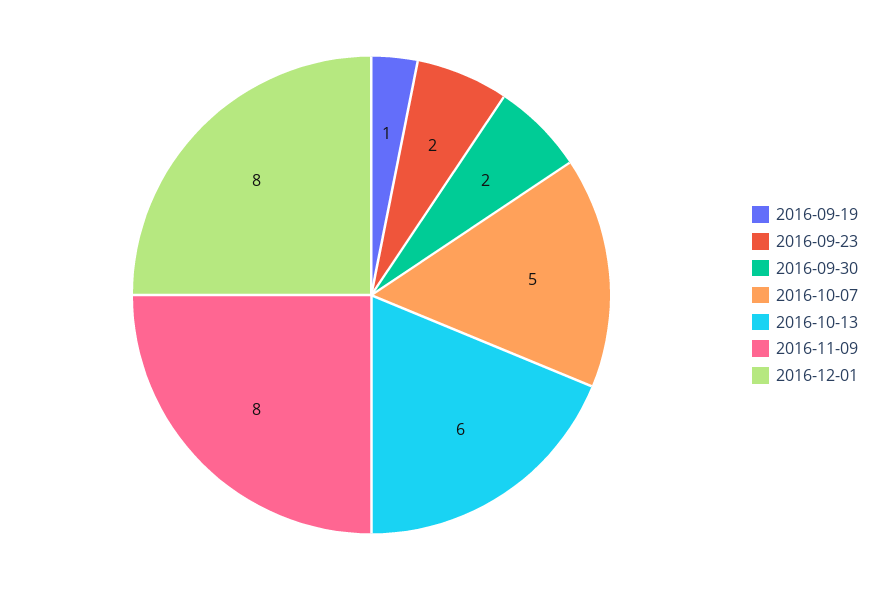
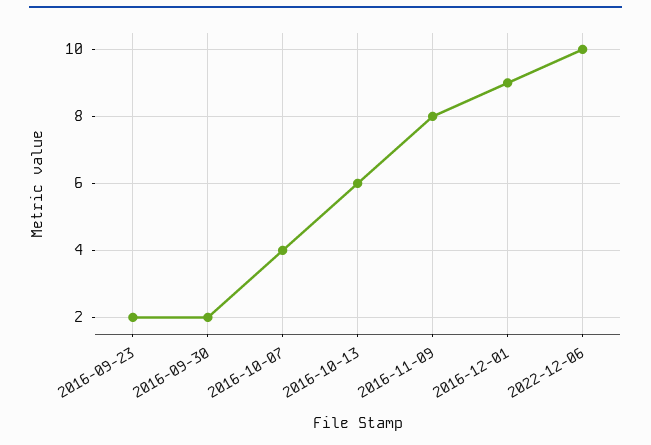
2016-09-19: 1 -> none
2016-10-07: 5 -> 4
2016-12-01: 8 -> 9
2022-12-06: none -> 10

